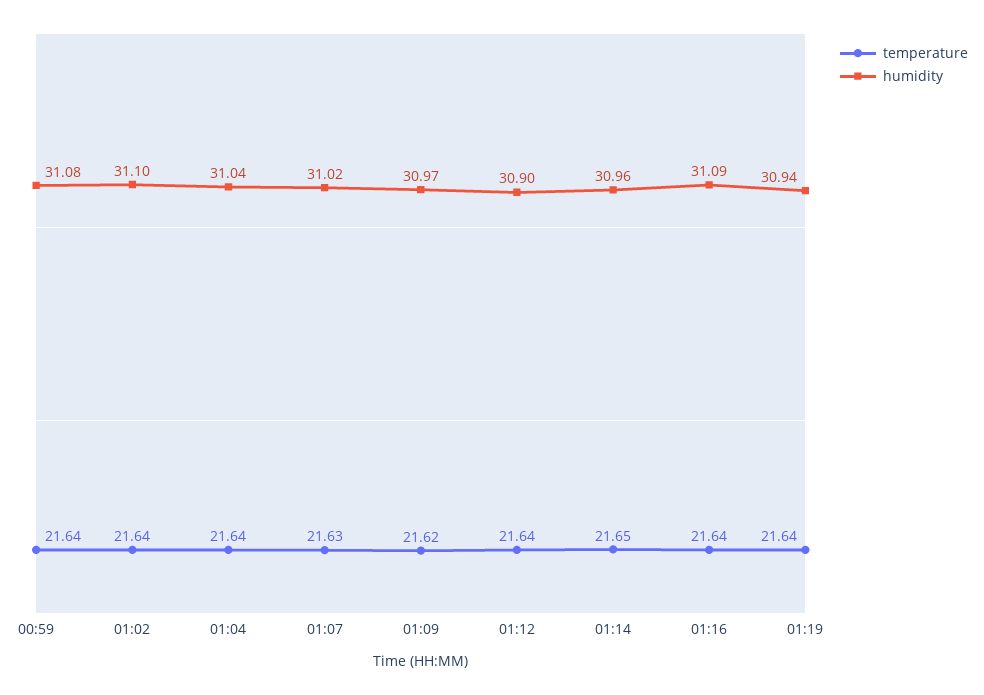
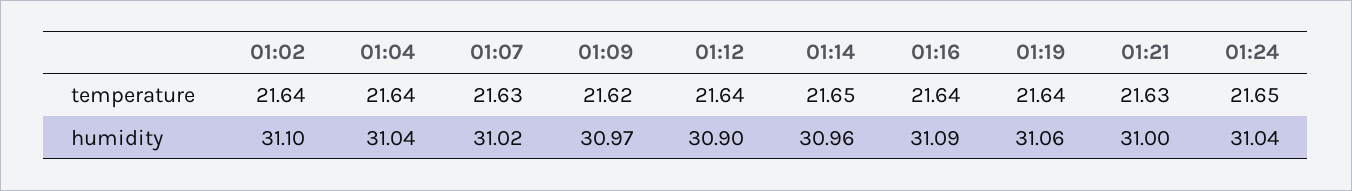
temperature, 00:59: 21.64 -> none
humidity, 00:59: 31.08 -> none
humidity, 01:19: 30.94 -> 31.06
temperature, 01:21: none -> 21.63
temperature, 01:24: none -> 21.65
humidity, 01:21: none -> 31
humidity, 01:24: none -> 31.04

